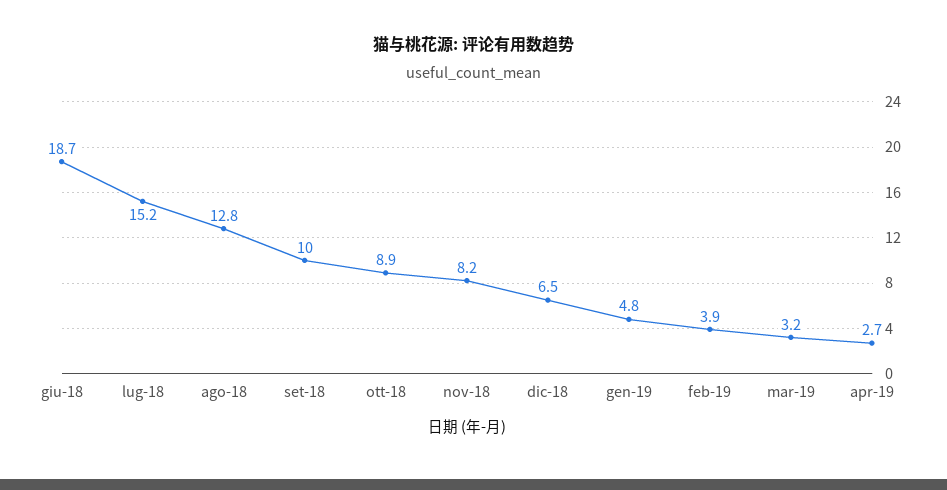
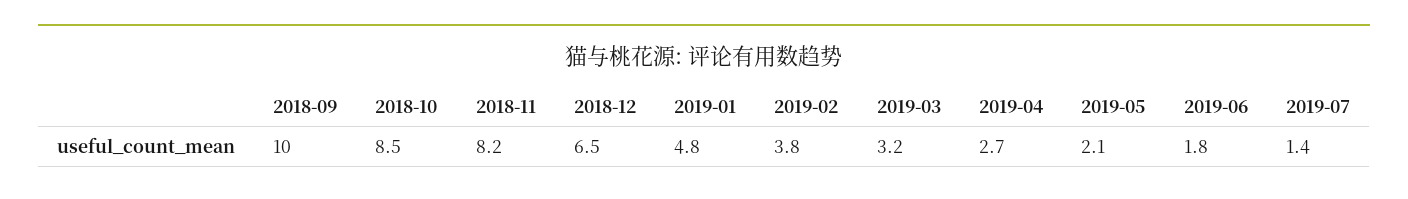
giu-18: 18.7 -> none
lug-18: 15.2 -> none
ago-18: 12.8 -> none
ott-18: 8.9 -> 8.5
feb-19: 3.9 -> 3.8
2019-05: none -> 2.1
2019-06: none -> 1.8
2019-07: none -> 1.4

